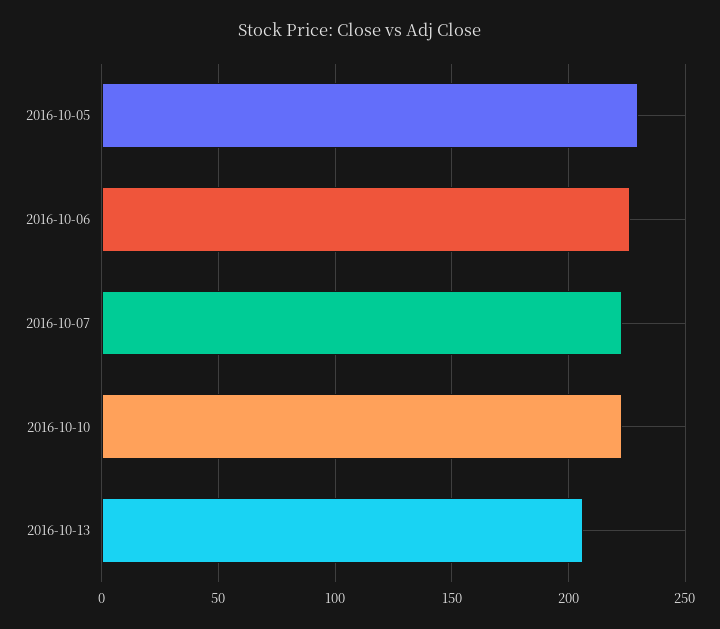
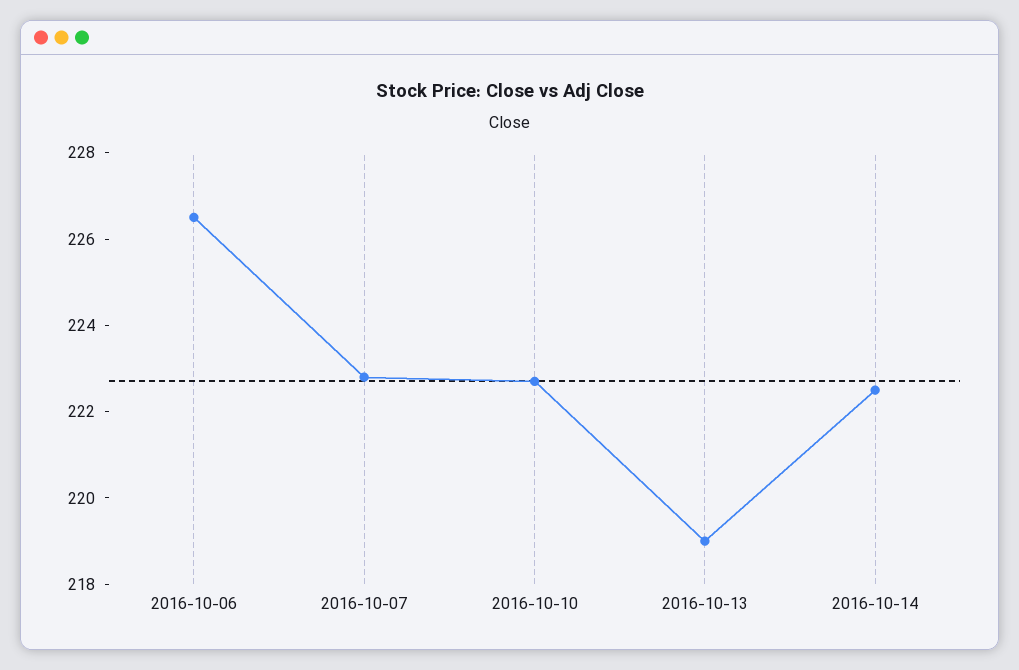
2016-10-05: 230 -> none
2016-10-13: 205 -> 219
2016-10-14: none -> 222.5

